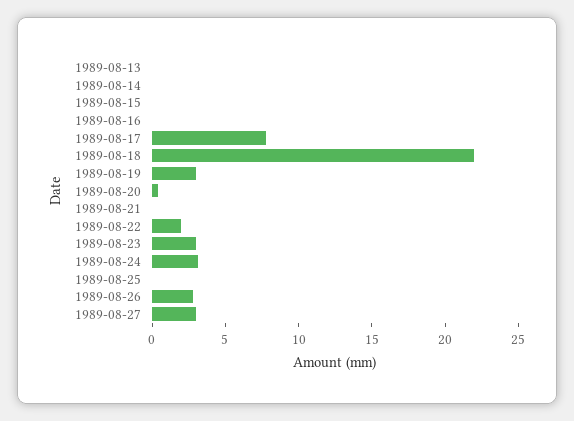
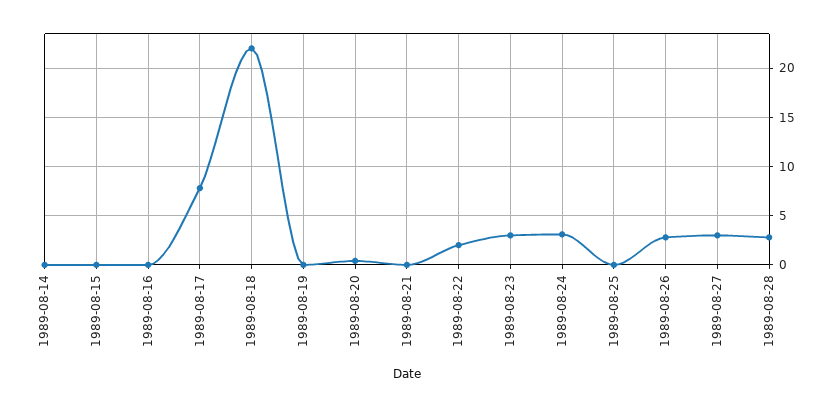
1989-08-13: 0 -> none
1989-08-19: 3 -> 0
1989-08-28: none -> 3

